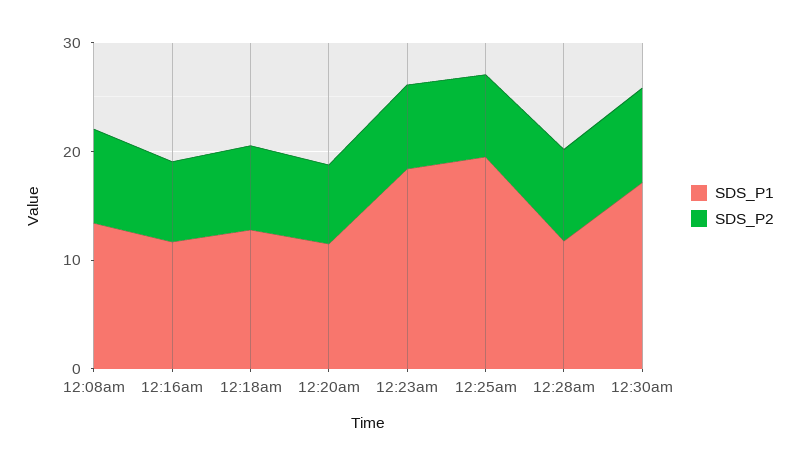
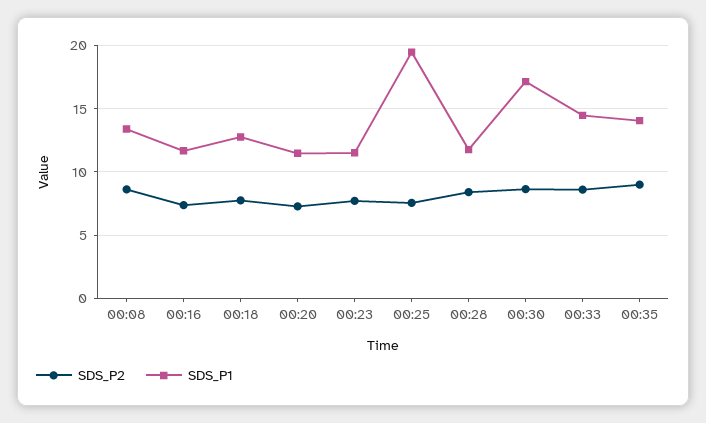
SDS_P1, 12:23am: 18 -> 11.5
SDS_P2, 00:33: none -> 8.5
SDS_P1, 00:33: none -> 14.5
SDS_P2, 00:35: none -> 9
SDS_P1, 00:35: none -> 14

